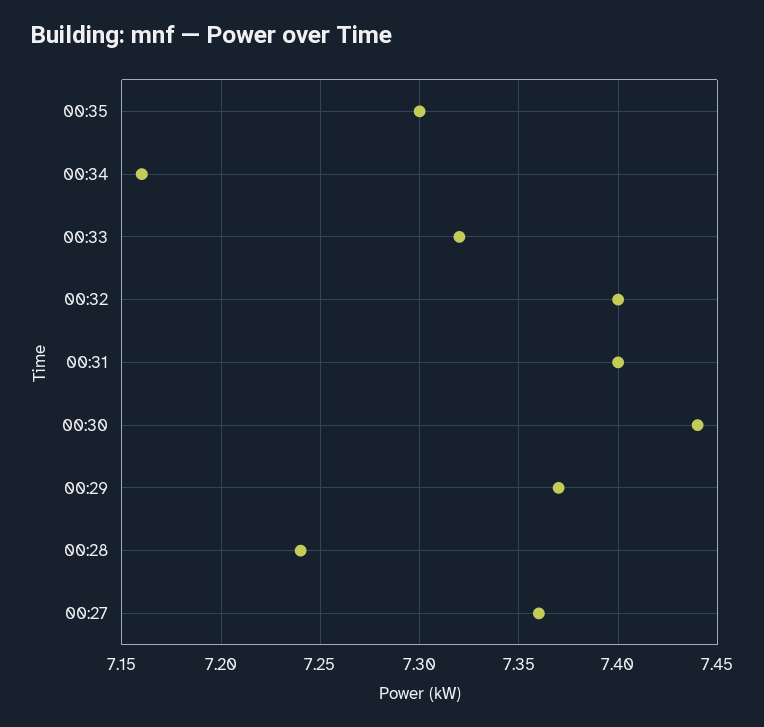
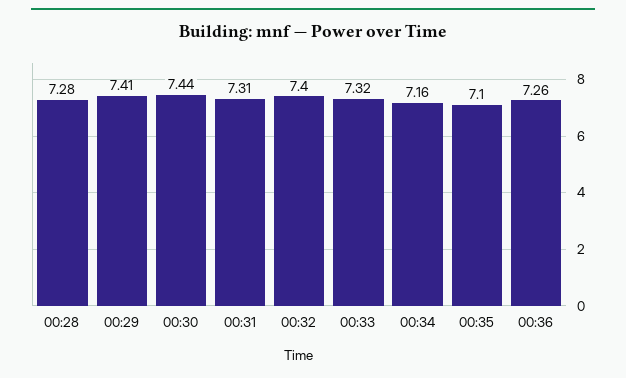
00:35: 7.3 -> 7.1
00:31: 7.4 -> 7.31
00:29: 7.37 -> 7.41
00:28: 7.24 -> 7.28
00:27: 7.36 -> none
00:36: none -> 7.26

